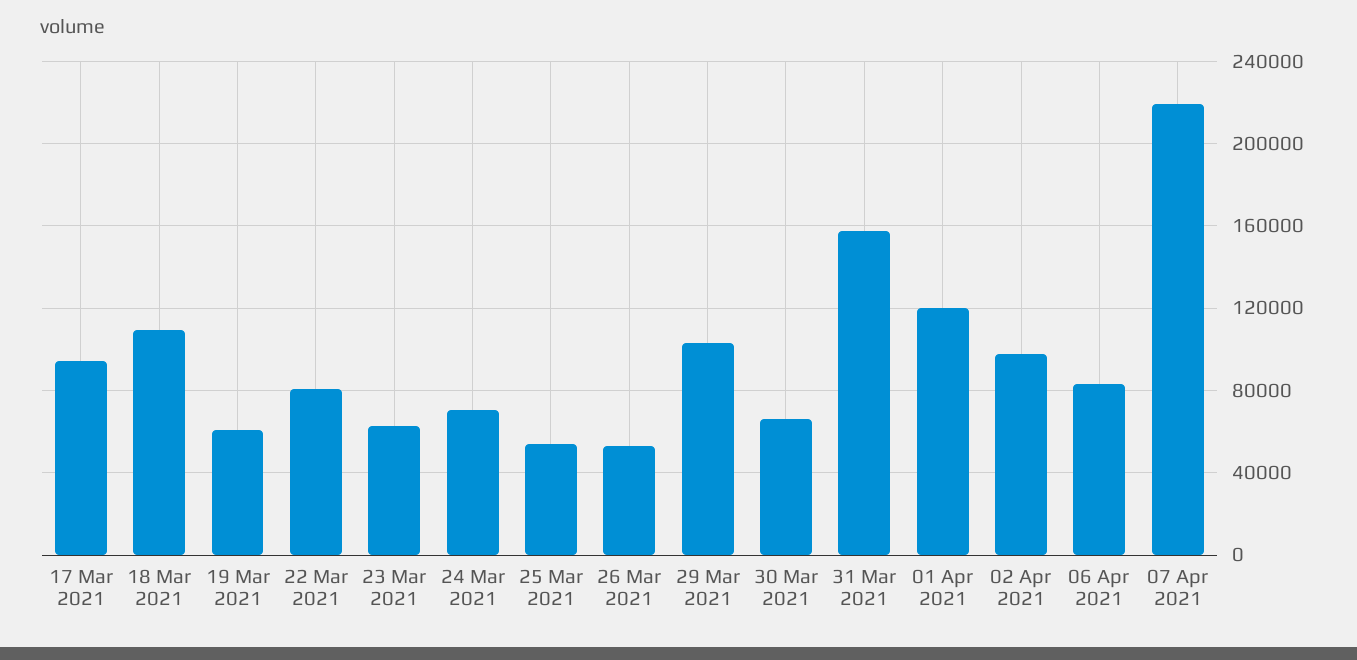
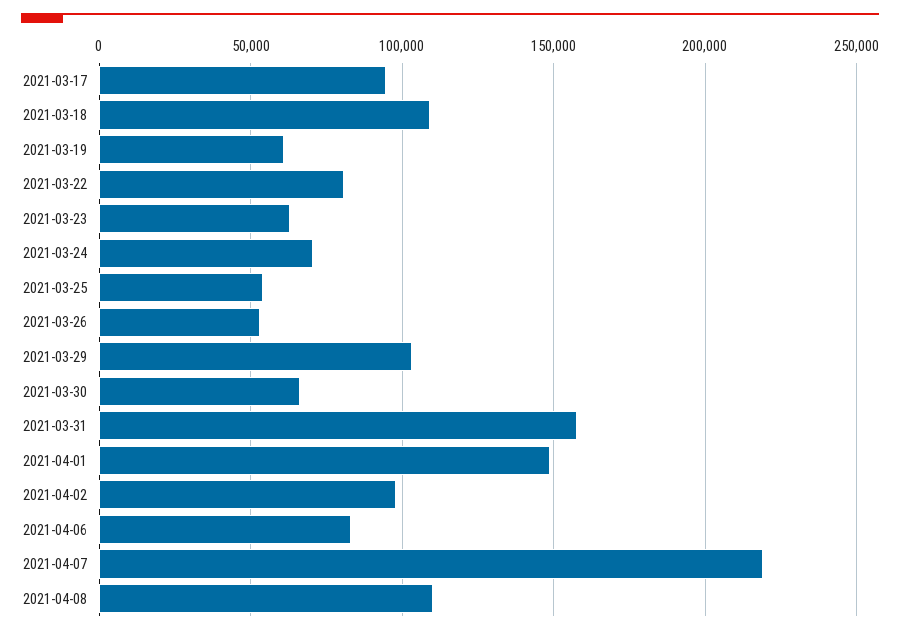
01 Apr 2021: 120000 -> 150000
2021-04-08: none -> 110000

